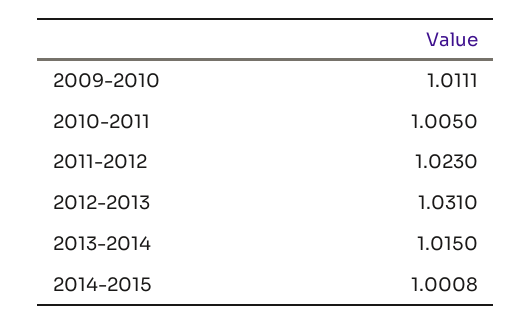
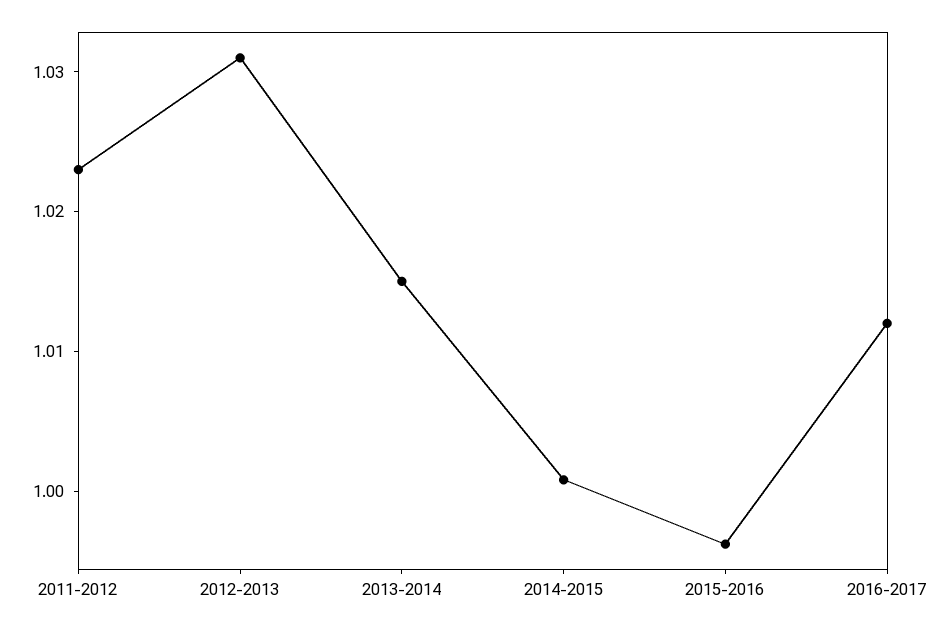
2009-2010: 1.0111 -> none
2010-2011: 1.005 -> none
2015-2016: none -> 0.996
2016-2017: none -> 1.012

